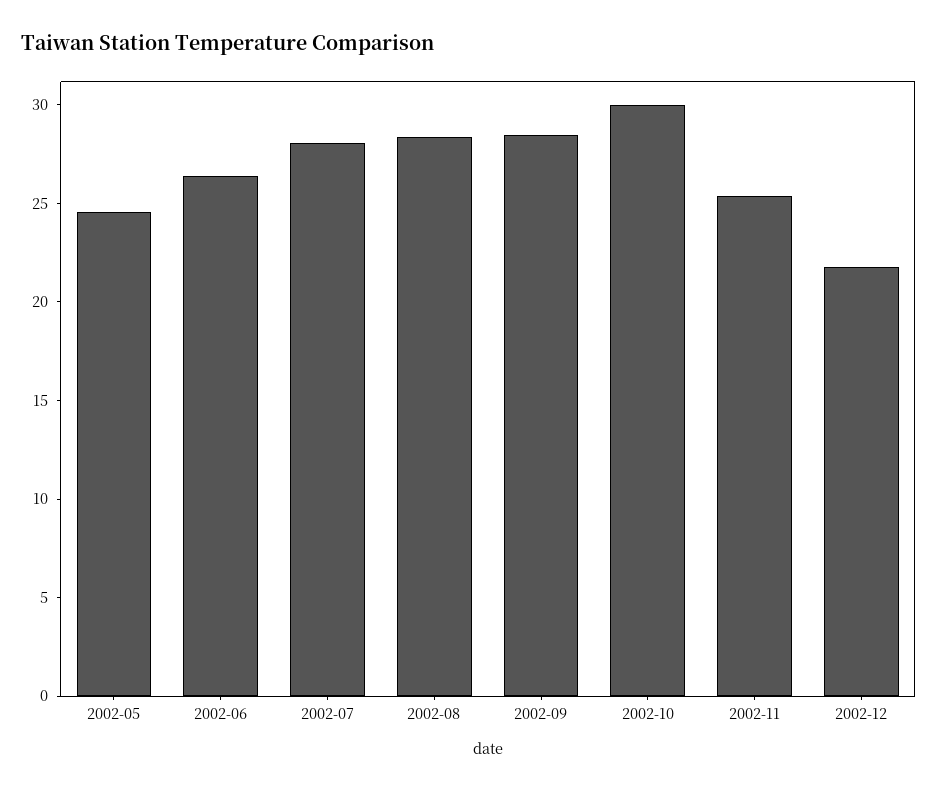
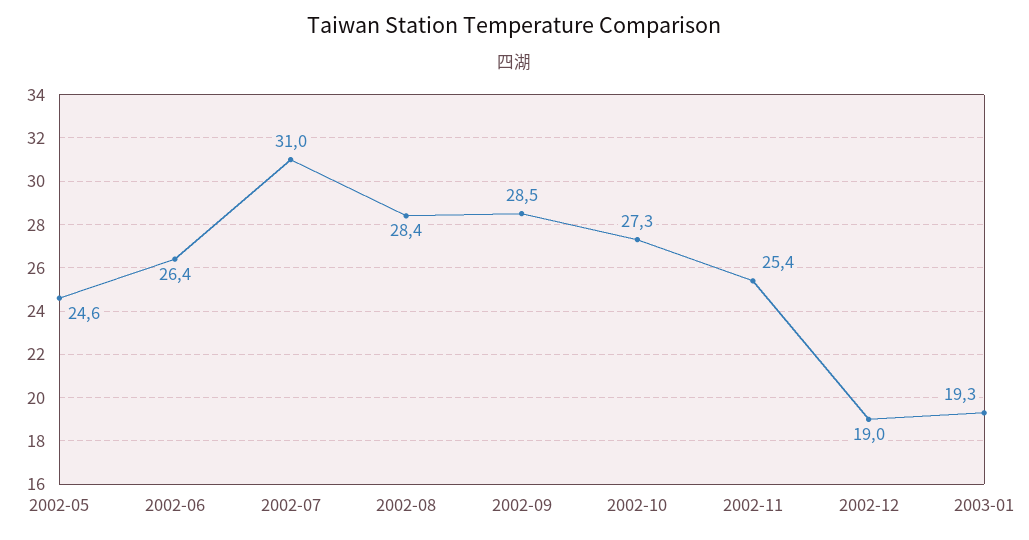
2002-07: 28 -> 31
2002-10: 30 -> 27.3
2002-12: 22 -> 19
2003-01: none -> 19.3

